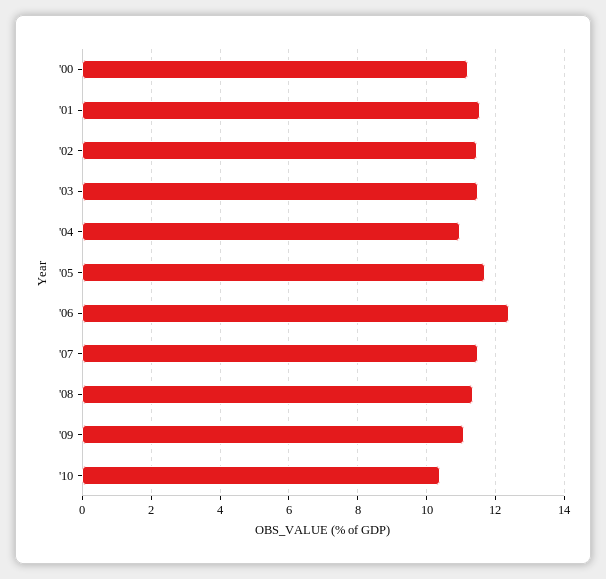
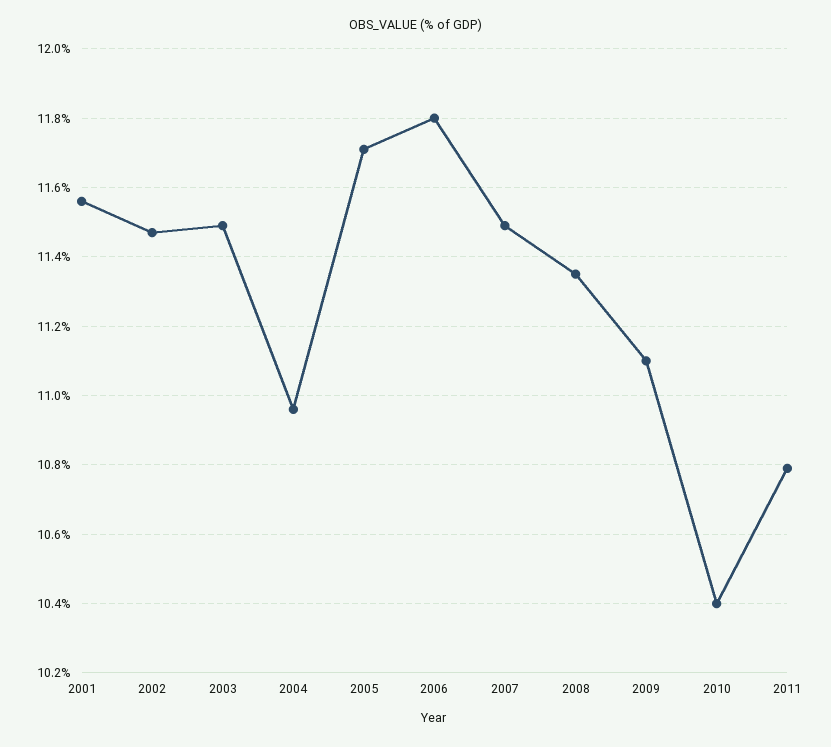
'00: 11.2 -> none
'06: 12.4 -> 11.8
2011: none -> 10.8

